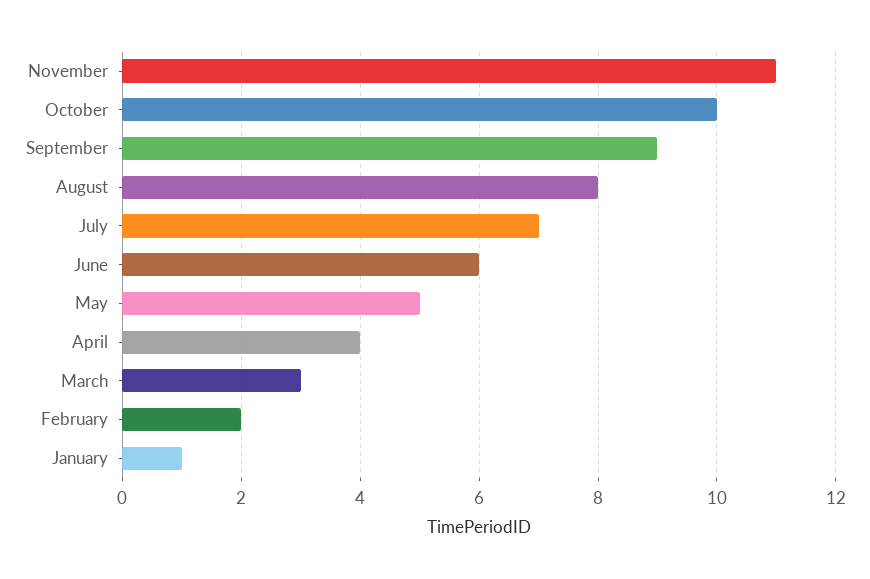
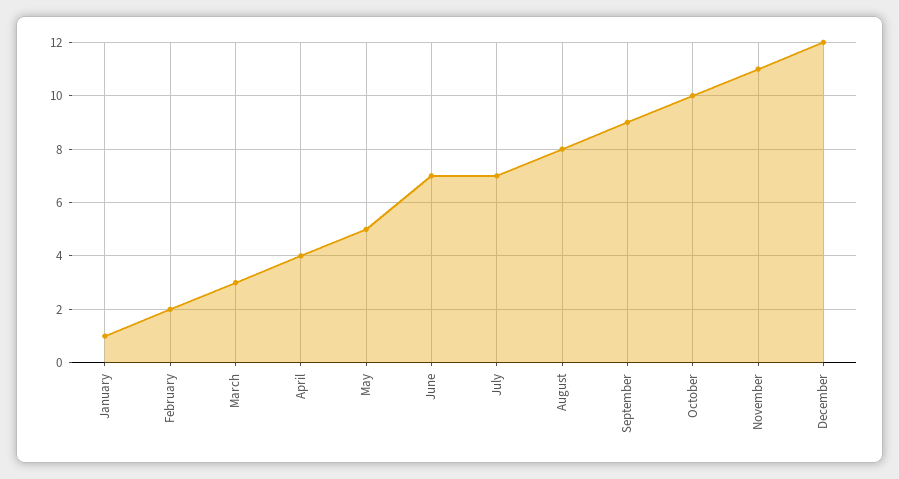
June: 6 -> 7
December: none -> 12

